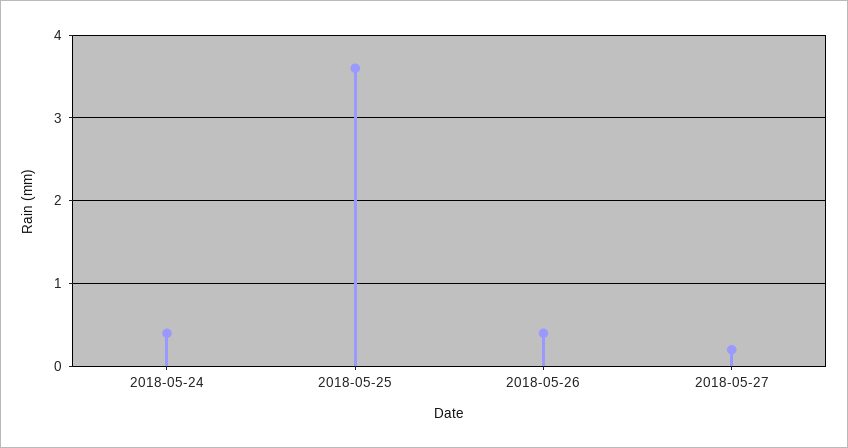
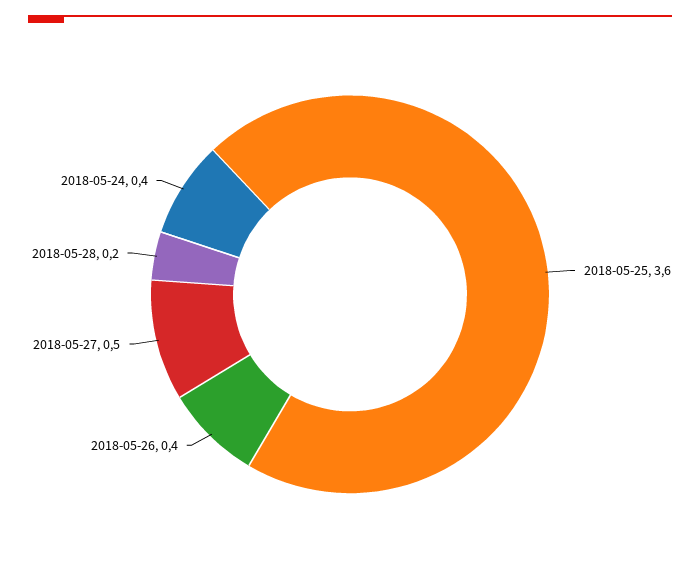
2018-05-27: 0.2 -> 0.5
2018-05-28: none -> 0.2

